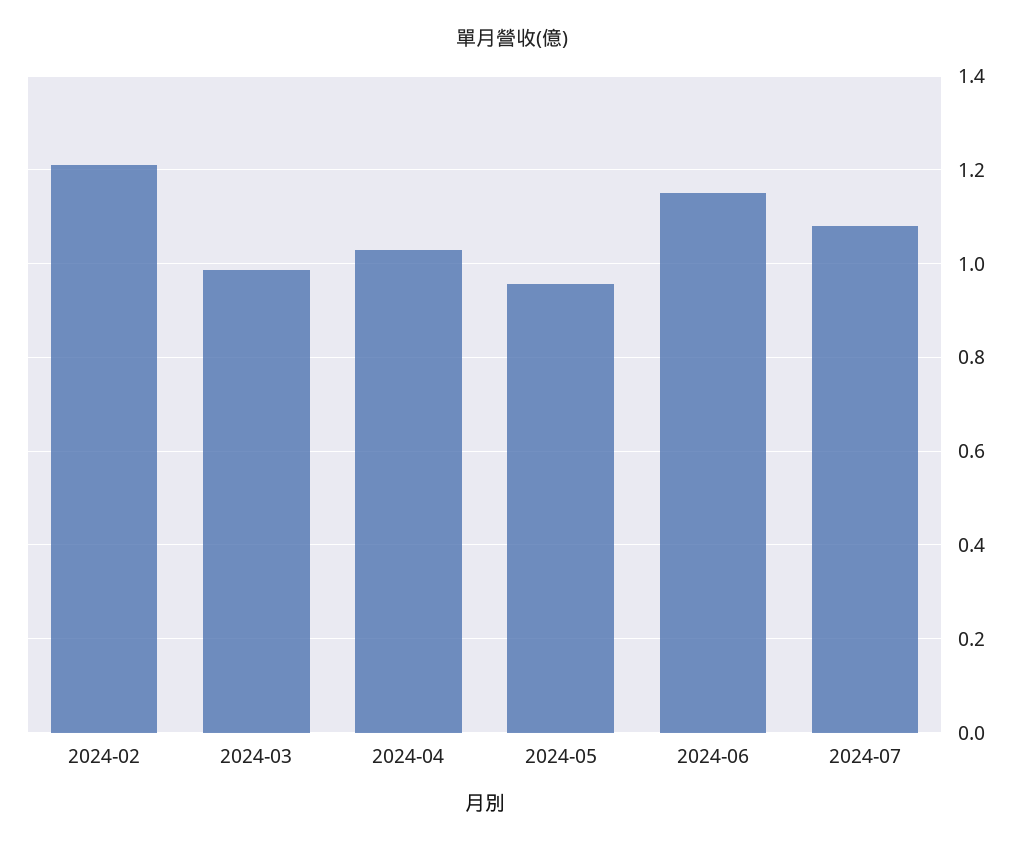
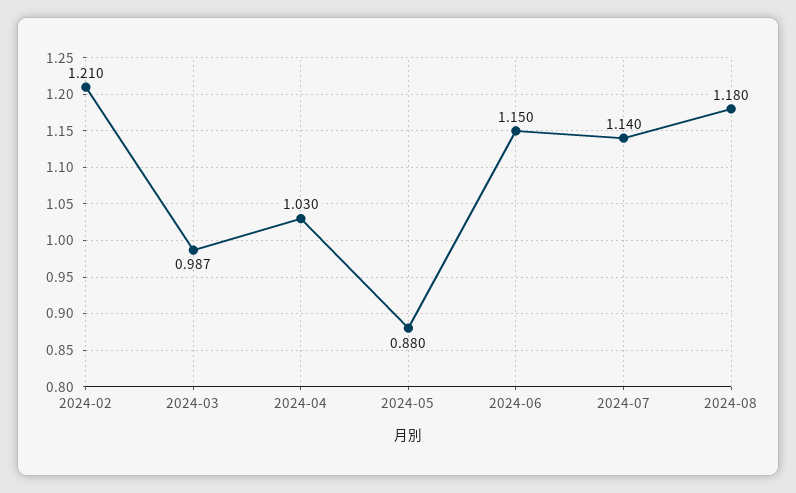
2024-05: 0.96 -> 0.88
2024-07: 1.08 -> 1.14
2024-08: none -> 1.18

